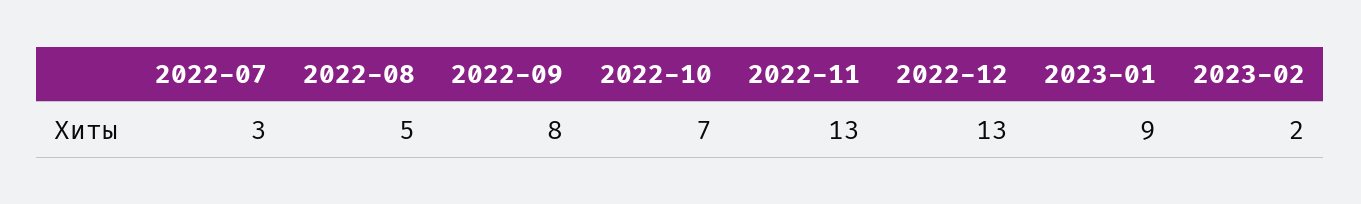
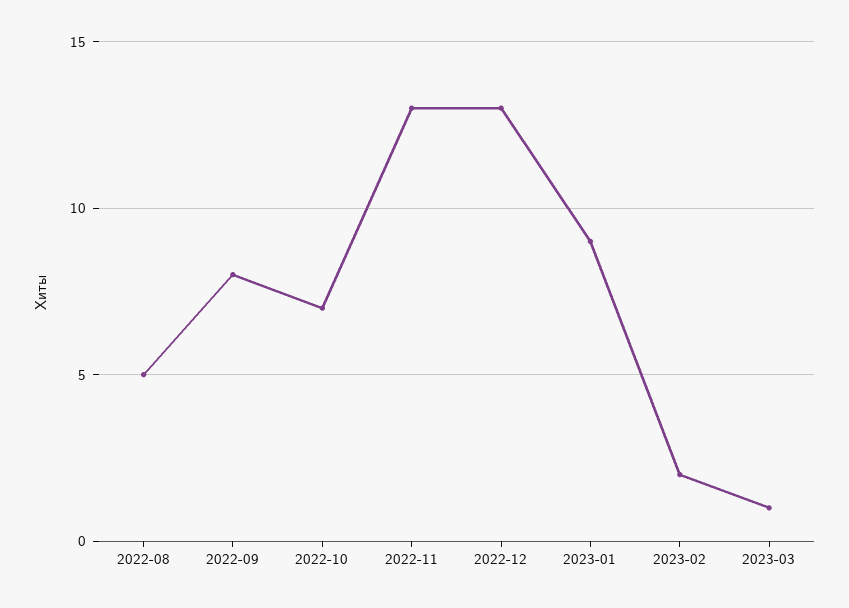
2022-07: 3 -> none
2023-03: none -> 1

